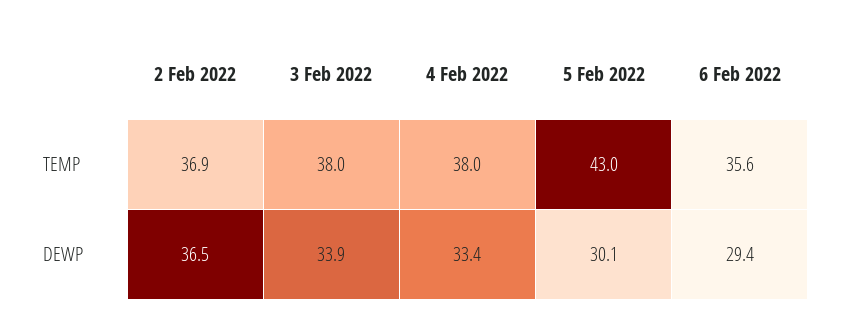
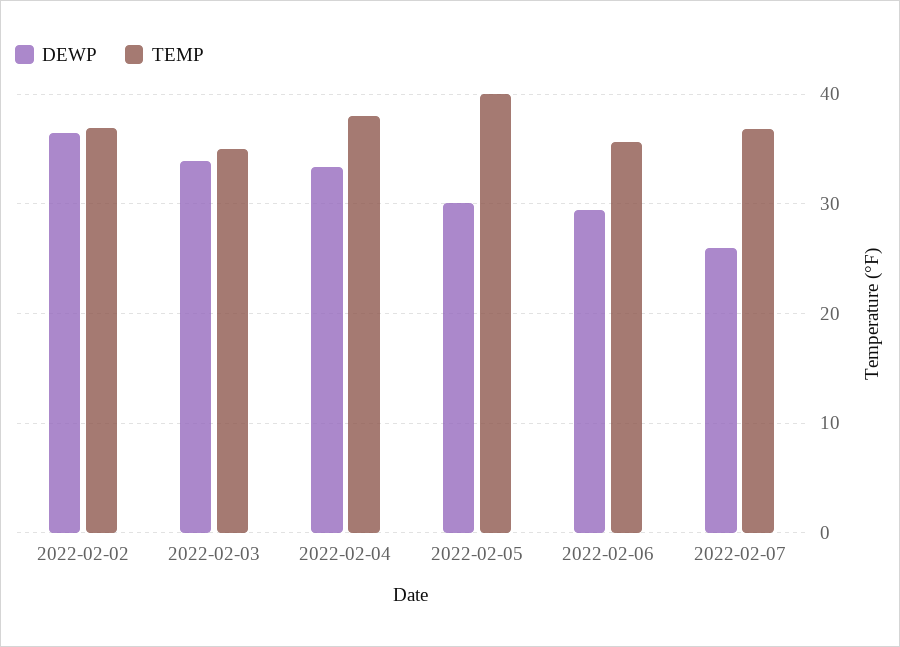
TEMP, 3 Feb 2022: 38 -> 35
TEMP, 5 Feb 2022: 43 -> 40
DEWP, 2022-02-07: none -> 26
TEMP, 2022-02-07: none -> 37

